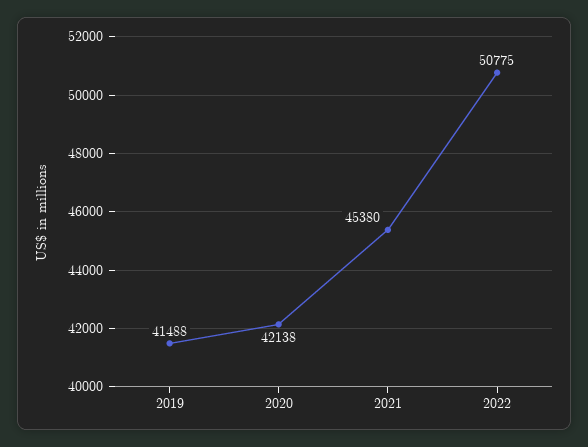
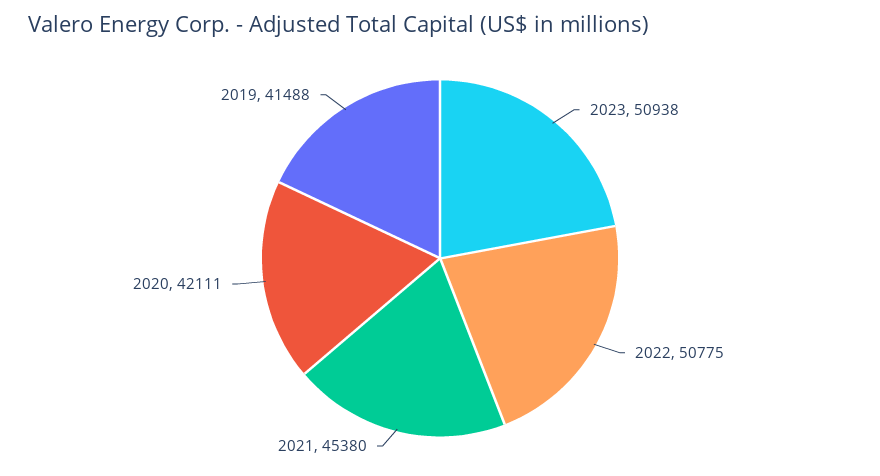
2020: 42138 -> 42111
2023: none -> 50938

